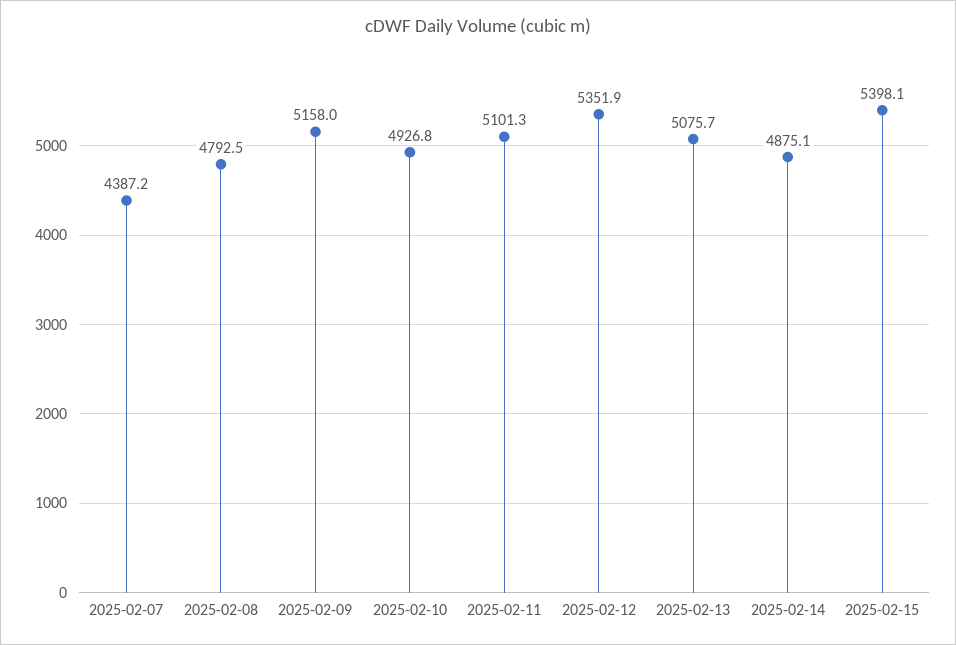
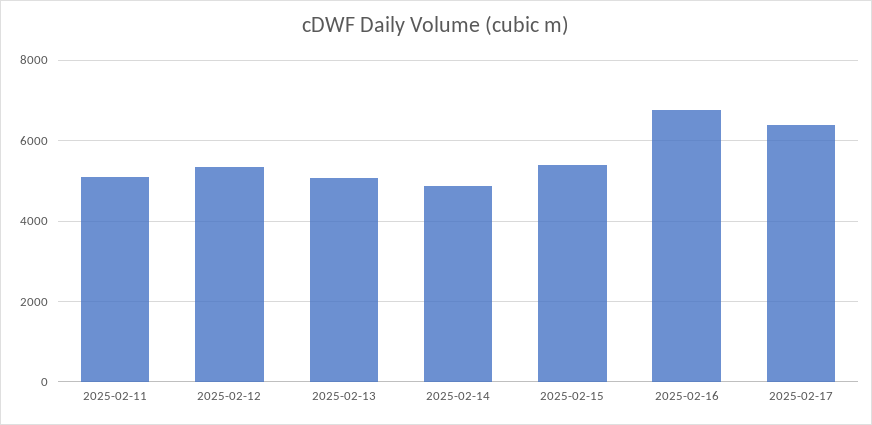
2025-02-07: 4387.2 -> none
2025-02-08: 4792.5 -> none
2025-02-09: 5158 -> none
2025-02-10: 4926.8 -> none
2025-02-16: none -> 6800
2025-02-17: none -> 6400

